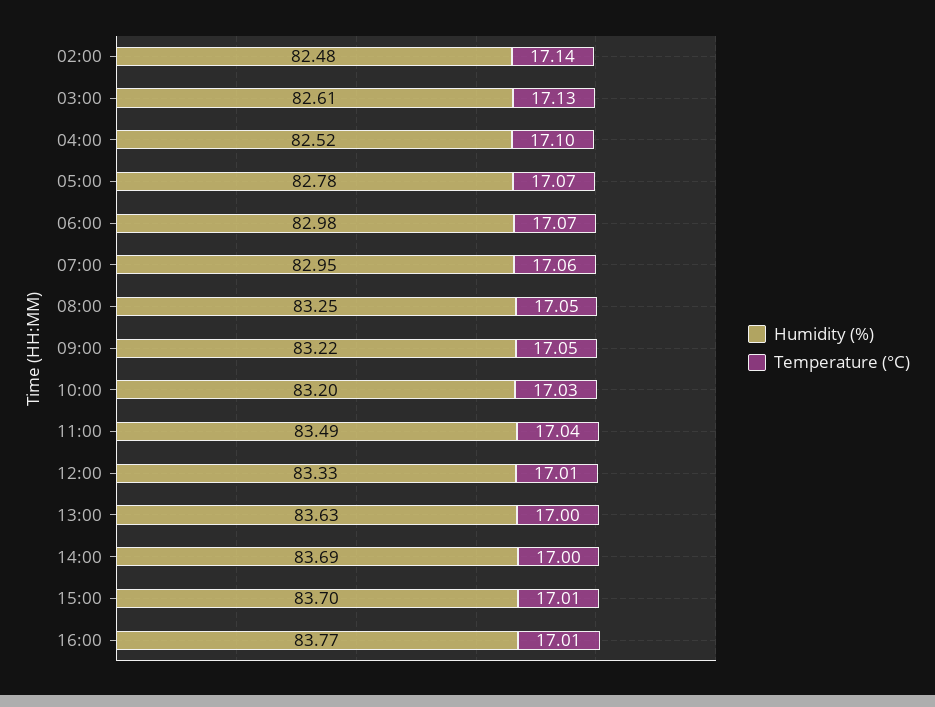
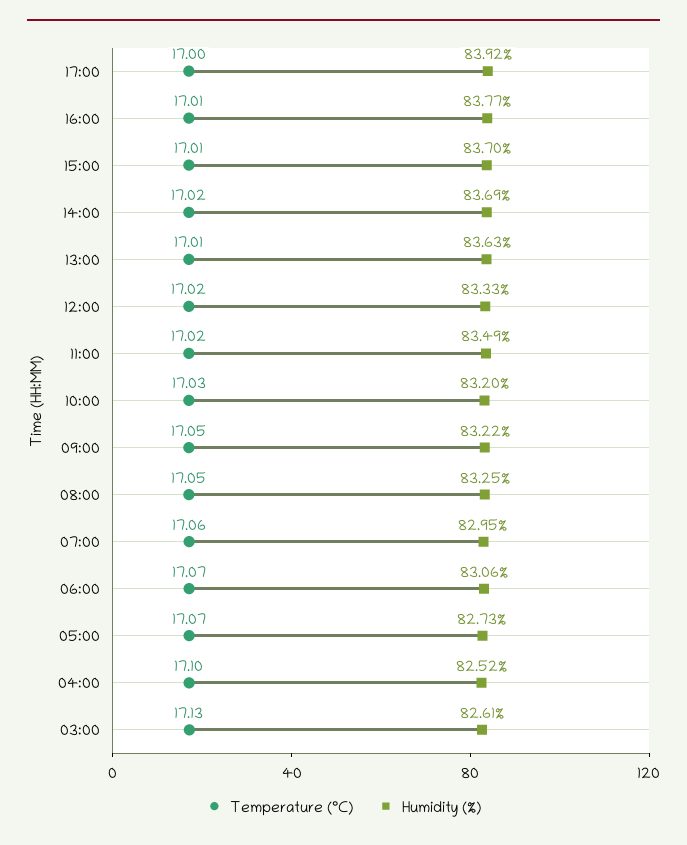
Humidity (%), 02:00: 82.48 -> none
Temperature (°C), 02:00: 17.14 -> none
Humidity (%), 05:00: 82.78 -> 82.73
Humidity (%), 06:00: 82.98 -> 83.06
Temperature (°C), 11:00: 17.04 -> 17.02
Temperature (°C), 12:00: 17.01 -> 17.02
Temperature (°C), 13:00: 17 -> 17.01
Temperature (°C), 14:00: 17 -> 17.02
Temperature (°C), 17:00: none -> 17
Humidity (%), 17:00: none -> 83.92

